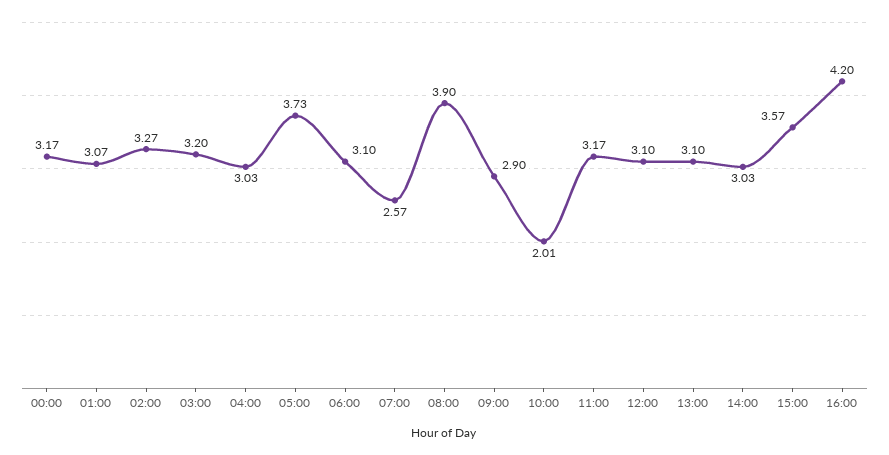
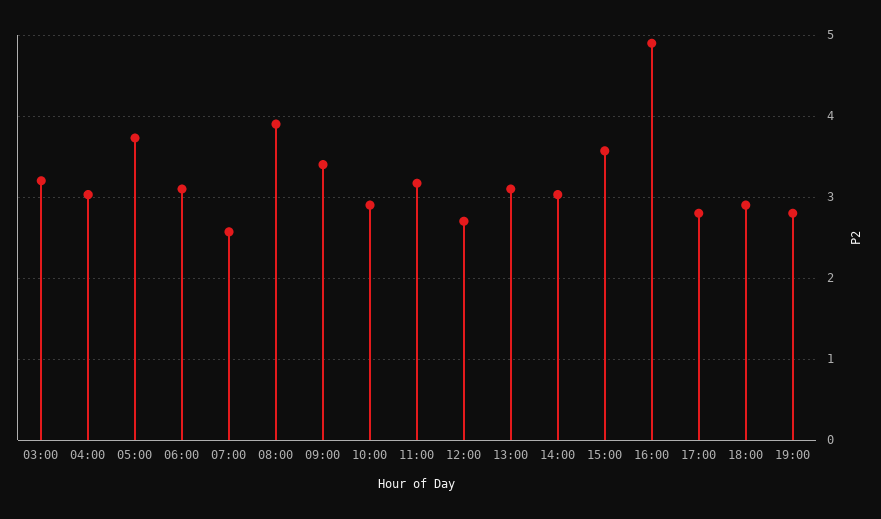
00:00: 3.17 -> none
01:00: 3.07 -> none
02:00: 3.27 -> none
09:00: 2.9 -> 3.4
10:00: 2.01 -> 2.9
12:00: 3.1 -> 2.7
16:00: 4.2 -> 4.9
17:00: none -> 2.8
18:00: none -> 2.9
19:00: none -> 2.8

